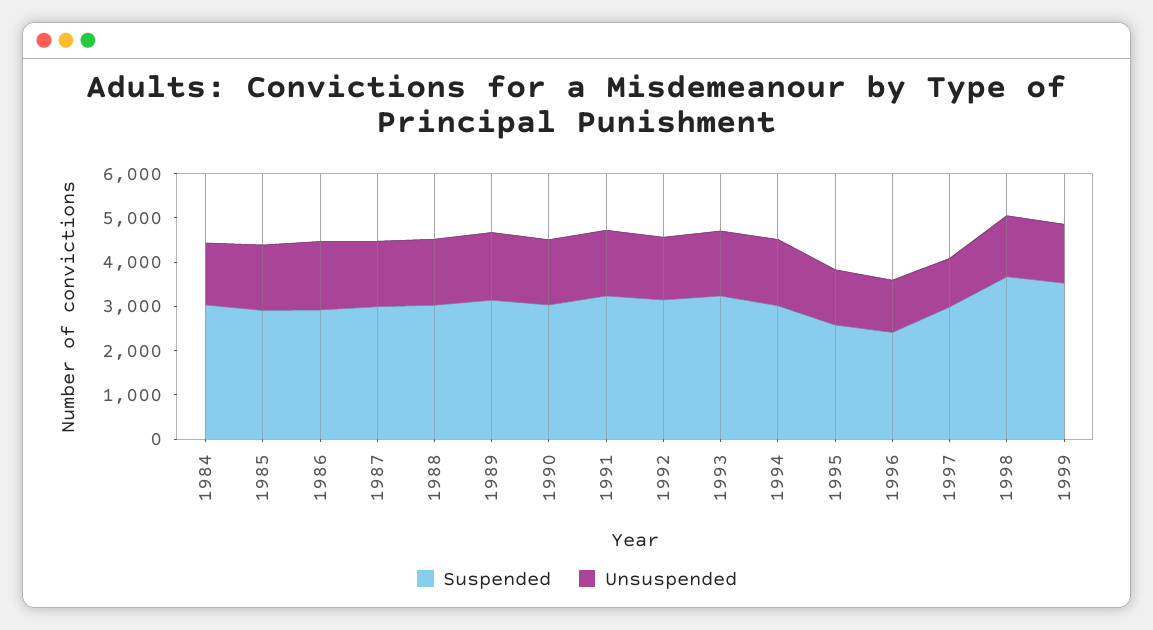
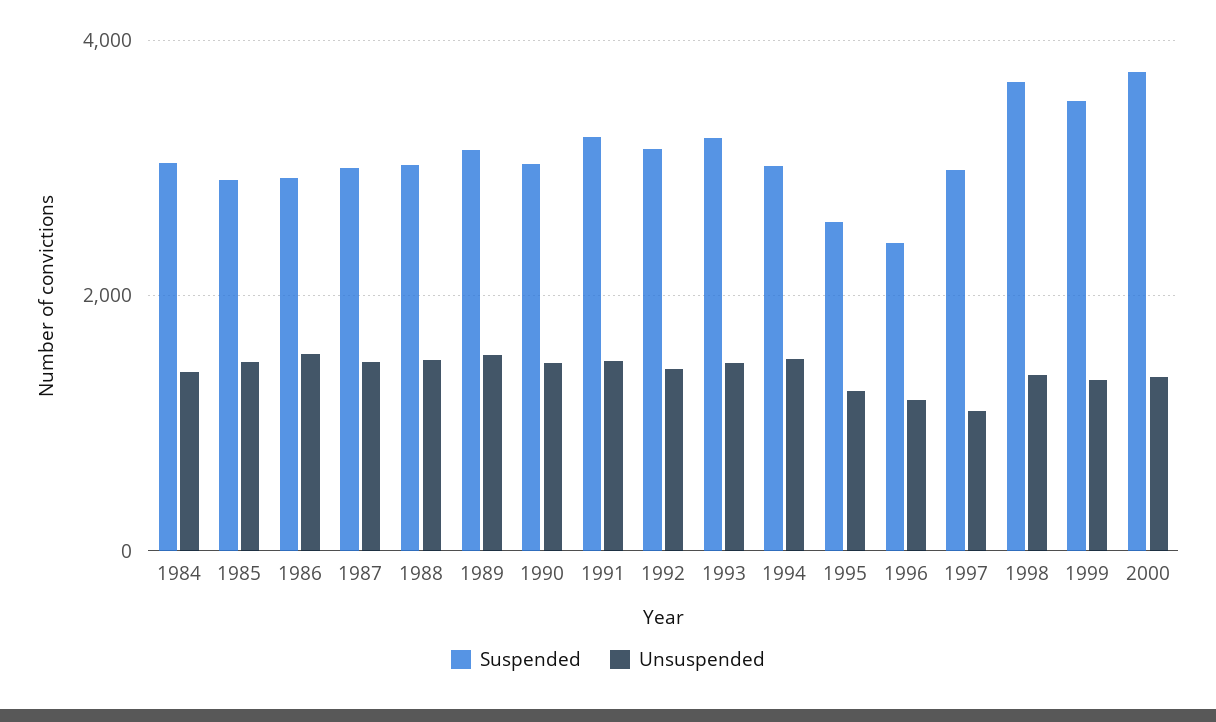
Suspended, 2000: none -> 3800
Unsuspended, 2000: none -> 1400

